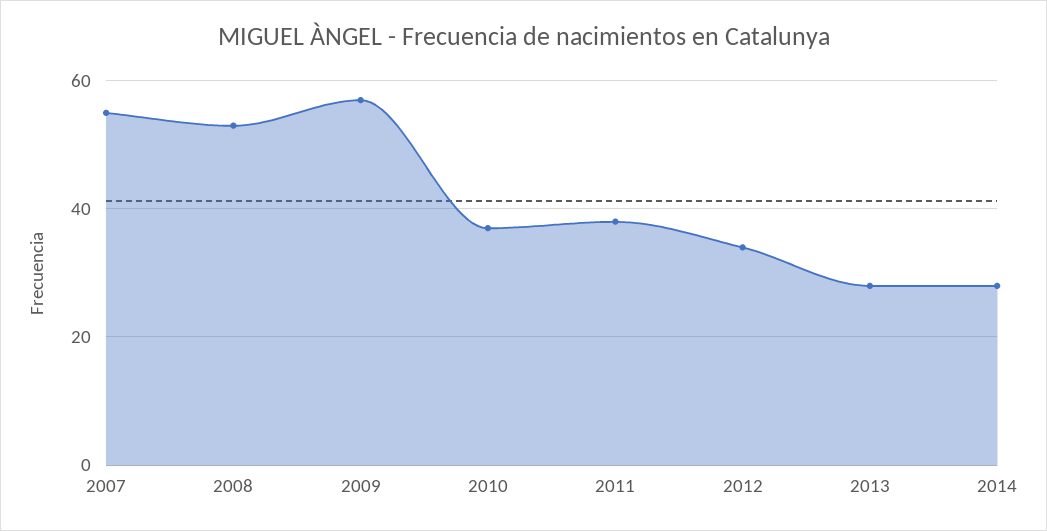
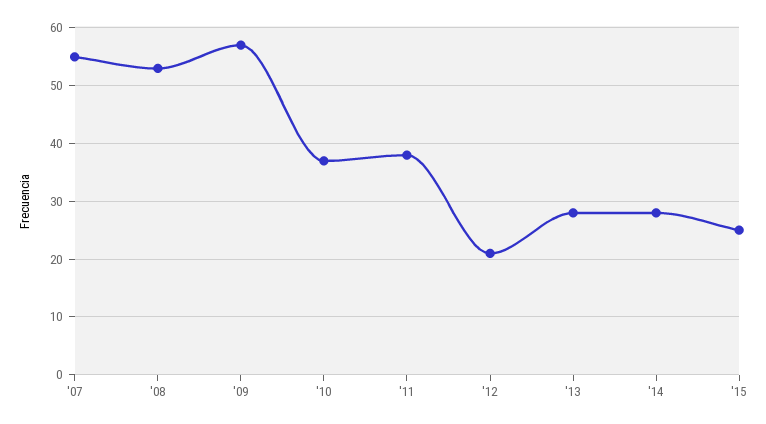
2012: 35 -> 20
'15: none -> 25

